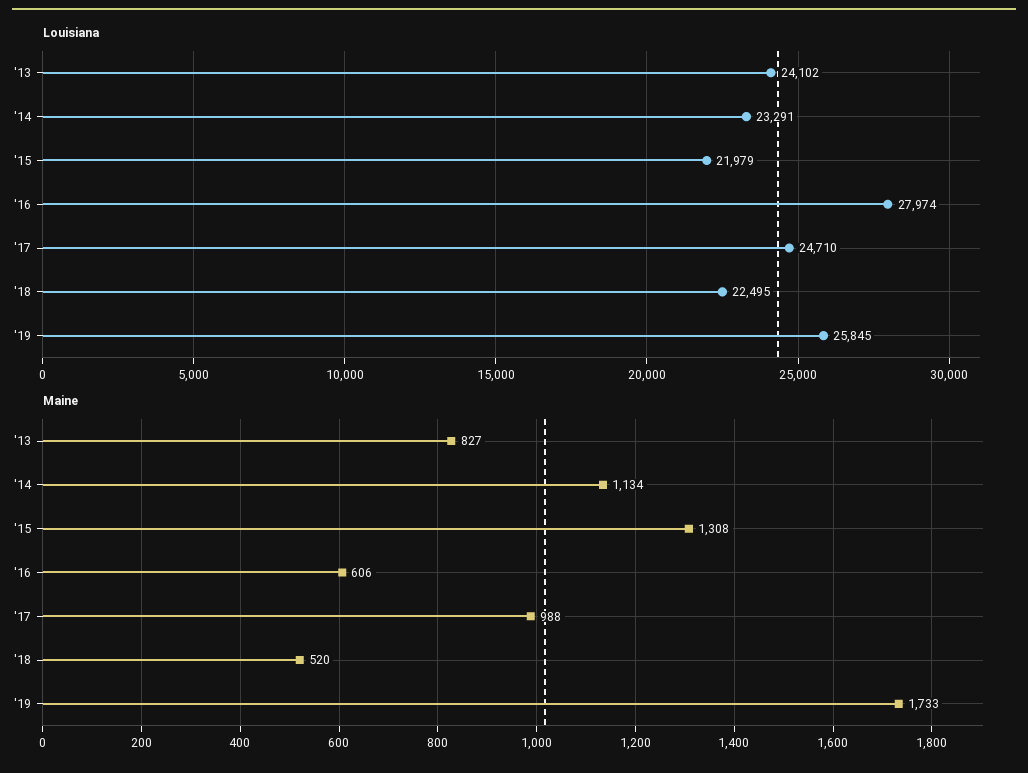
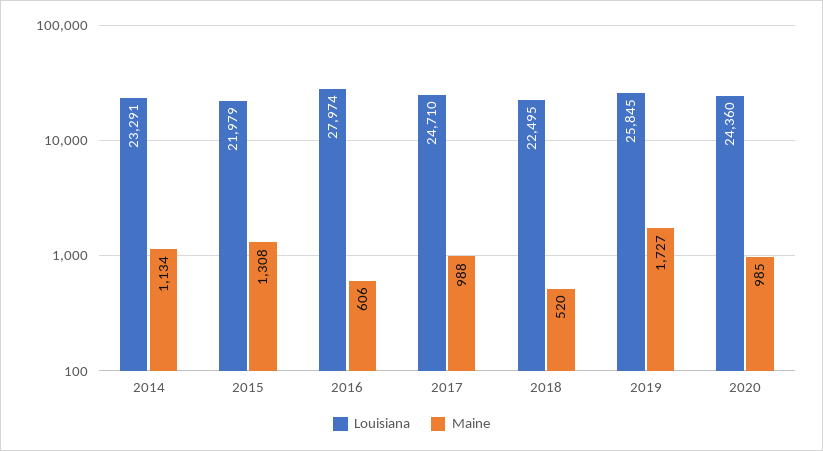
Louisiana, '13: 24102 -> none
Maine, '13: 827 -> none
Maine, '19: 1733 -> 1727
Louisiana, 2020: none -> 24360
Maine, 2020: none -> 985

